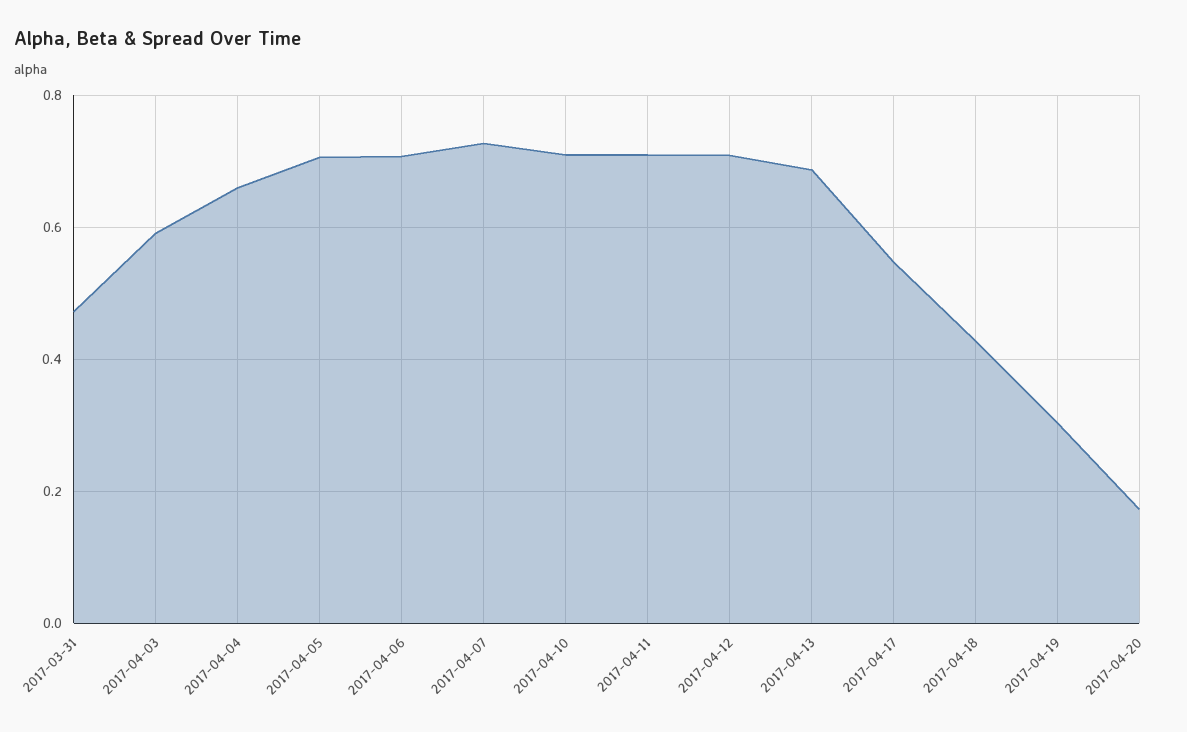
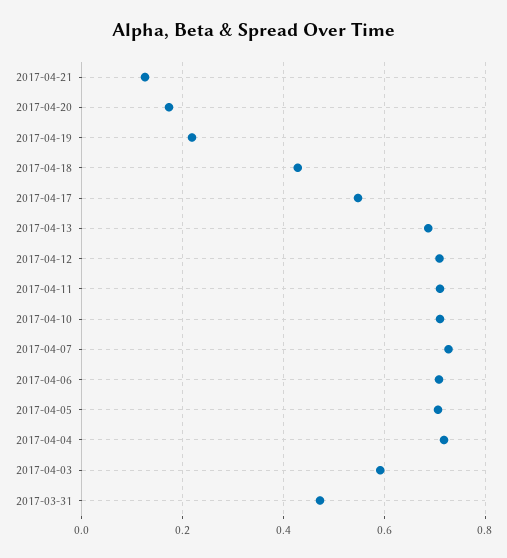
2017-04-04: 0.66 -> 0.72
2017-04-19: 0.3 -> 0.22
2017-04-21: none -> 0.12

